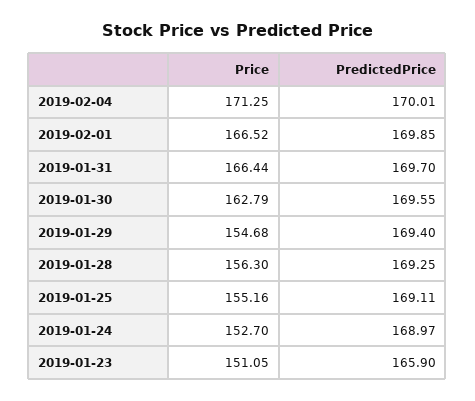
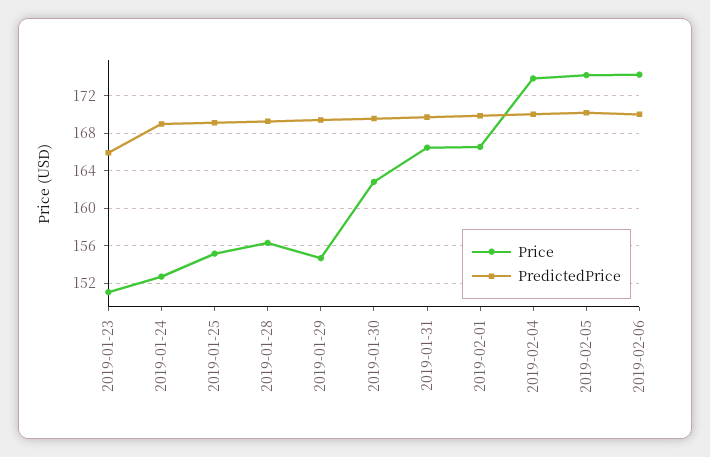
Price, 2019-02-04: 171.25 -> 174
Price, 2019-02-05: none -> 174
PredictedPrice, 2019-02-05: none -> 170
Price, 2019-02-06: none -> 174
PredictedPrice, 2019-02-06: none -> 170

